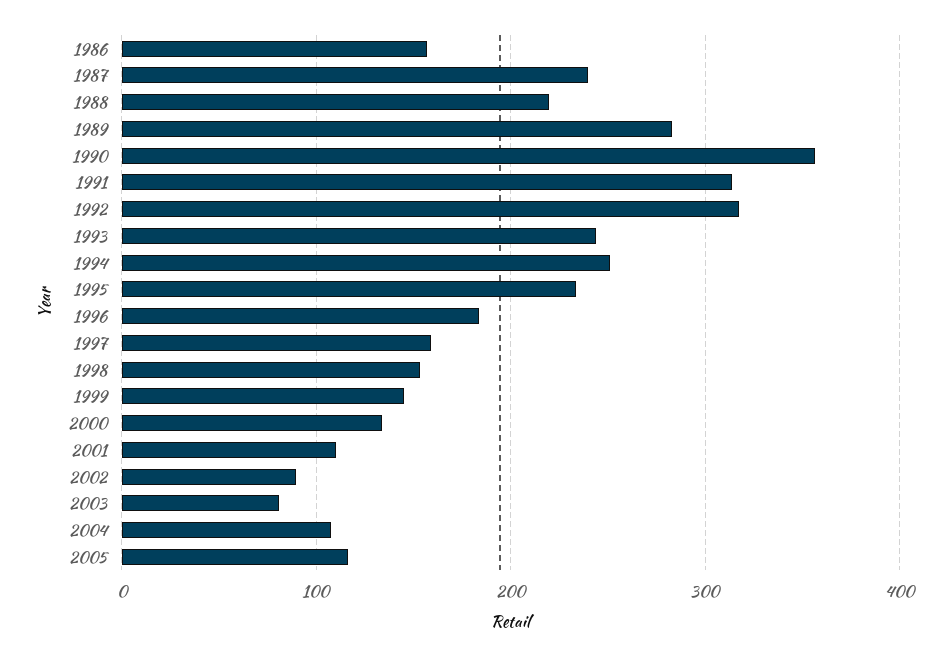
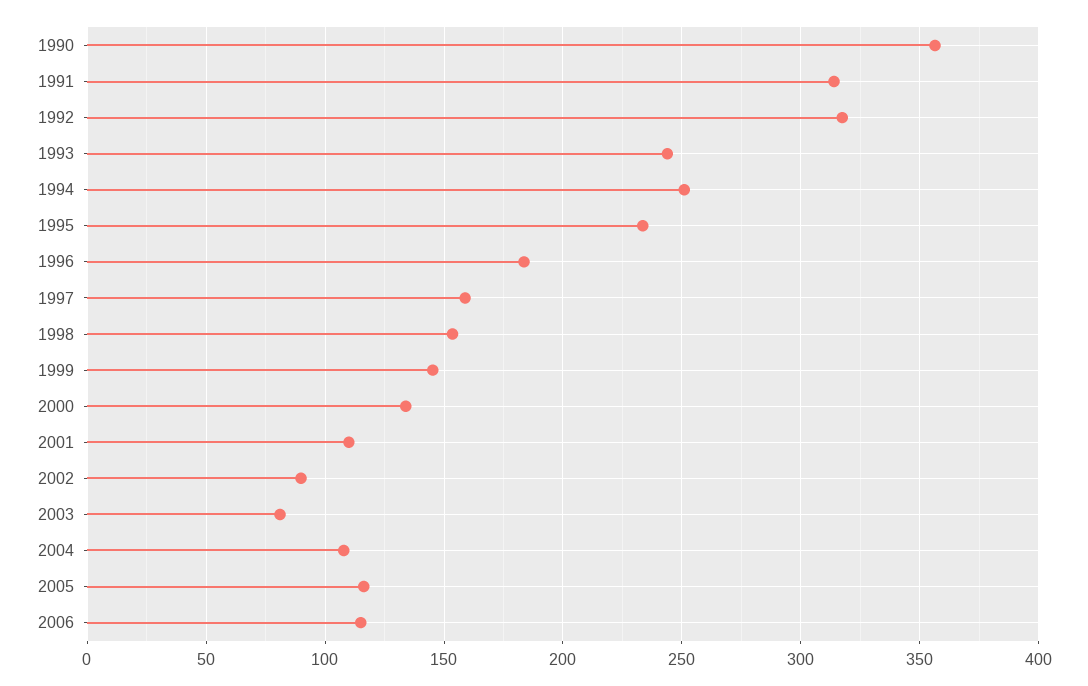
1986: 160 -> none
1987: 240 -> none
1988: 220 -> none
1989: 280 -> none
2006: none -> 115

